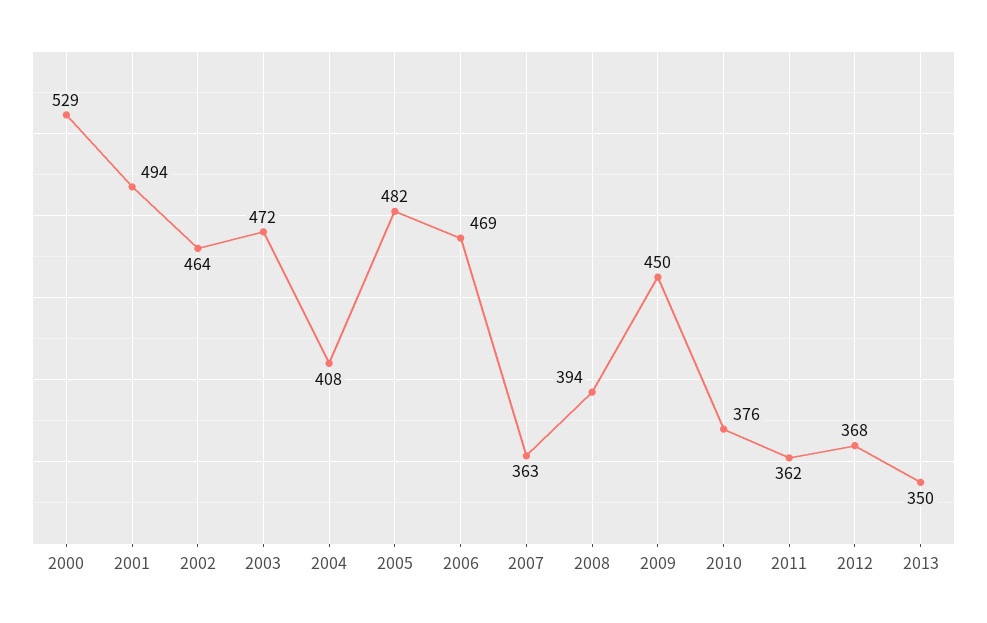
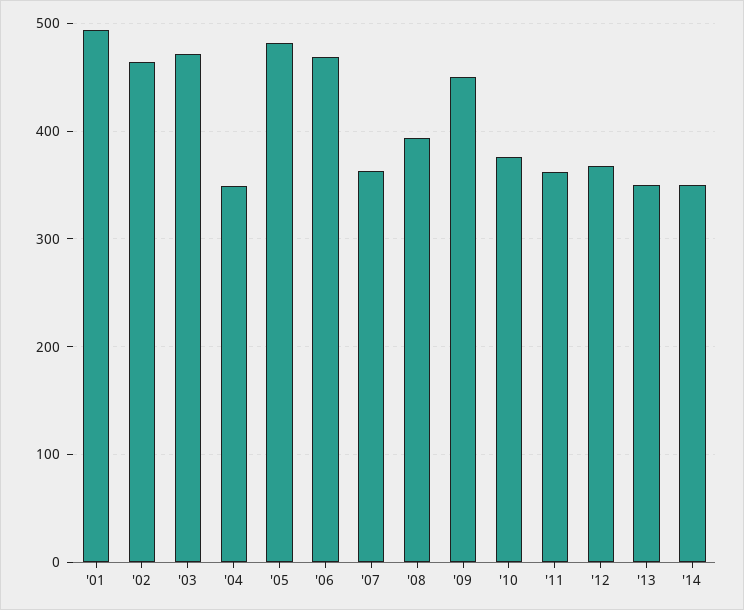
2000: 529 -> none
2004: 408 -> 350
'14: none -> 350

